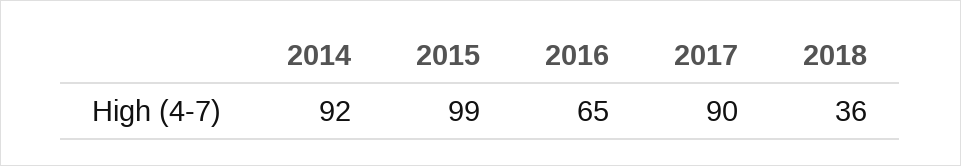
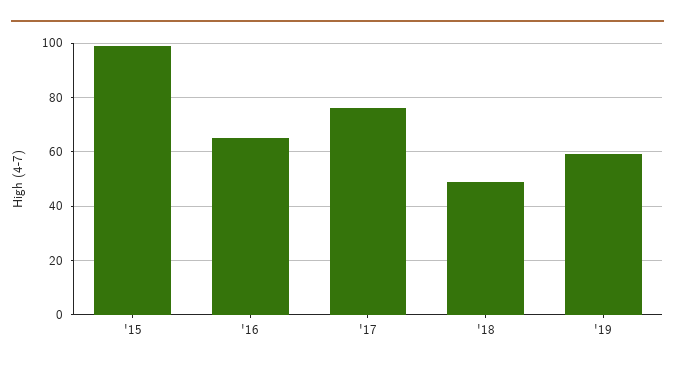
2014: 92 -> none
2017: 90 -> 75
2018: 36 -> 50
'19: none -> 60

